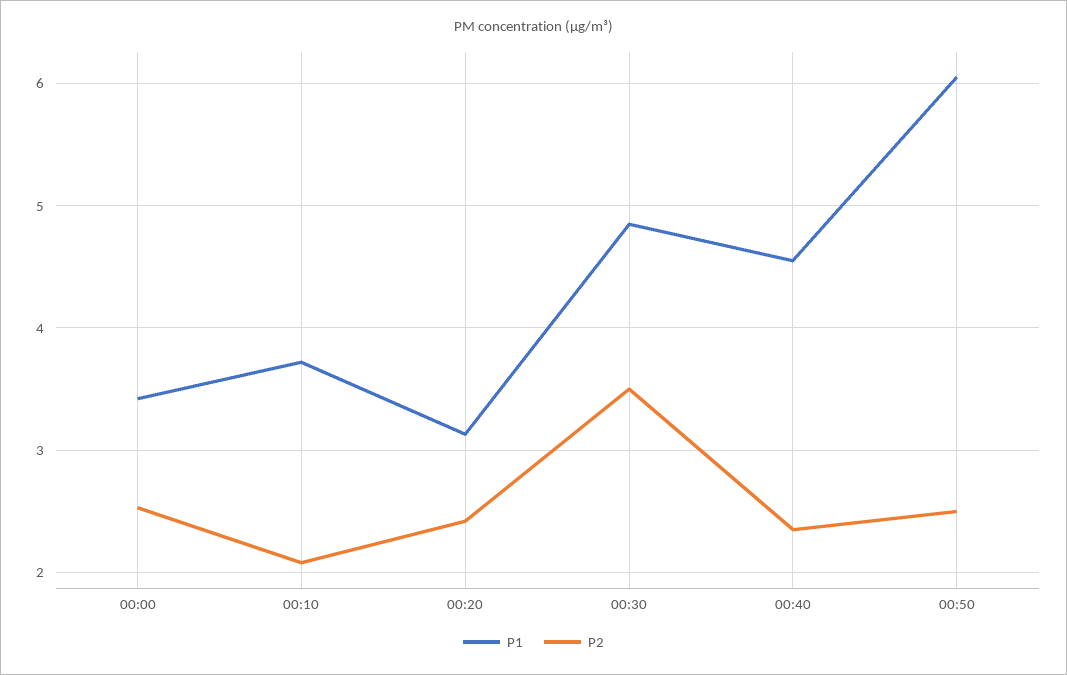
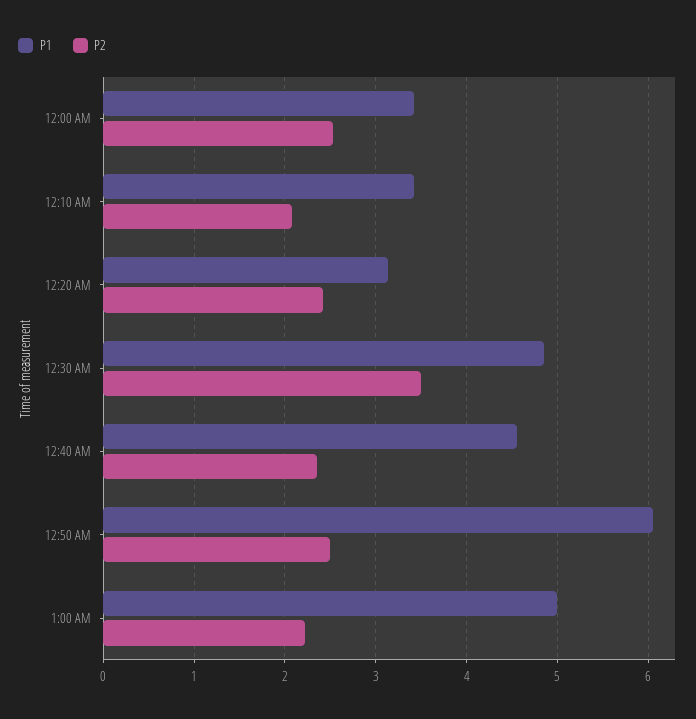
P1, 00:10: 3.7 -> 3.4
P1, 1:00 AM: none -> 5
P2, 1:00 AM: none -> 2.2

